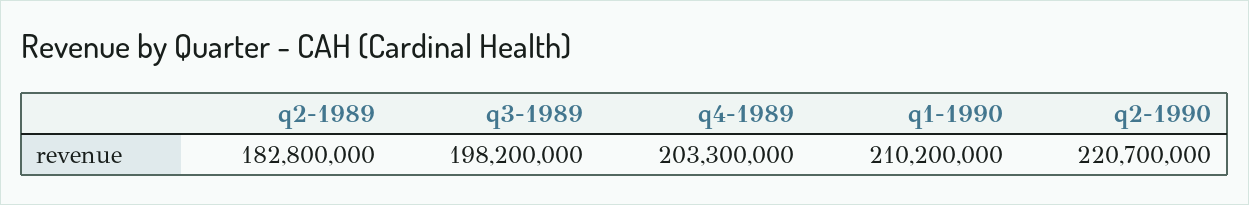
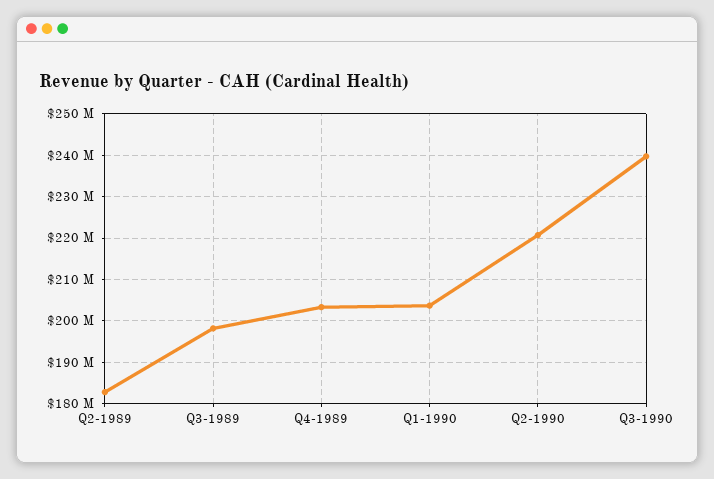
q1-1990: 210200000 -> 204000000
Q3-1990: none -> 240000000

